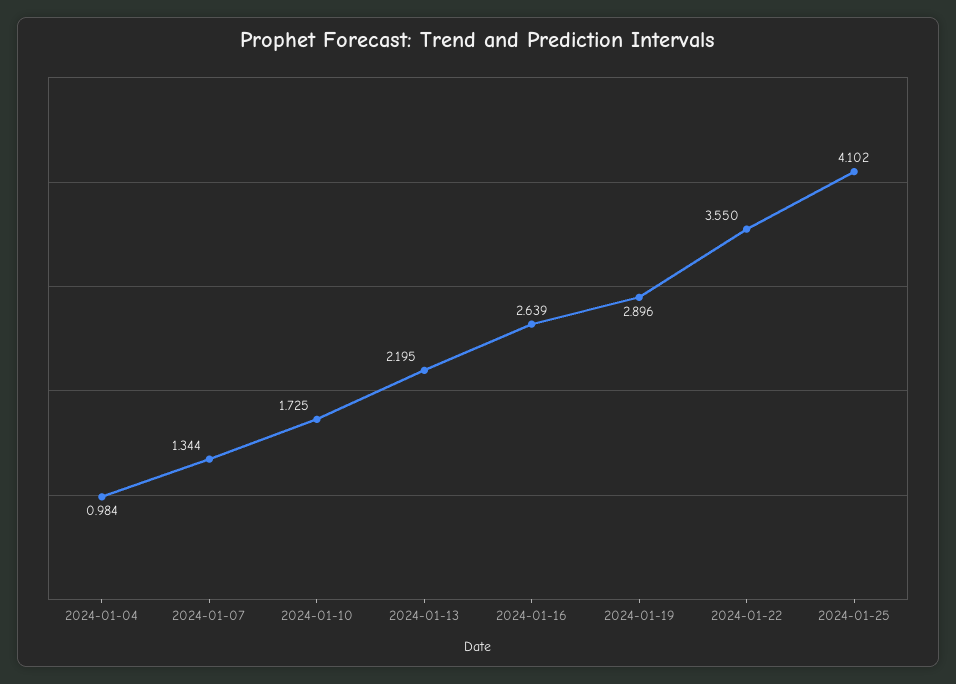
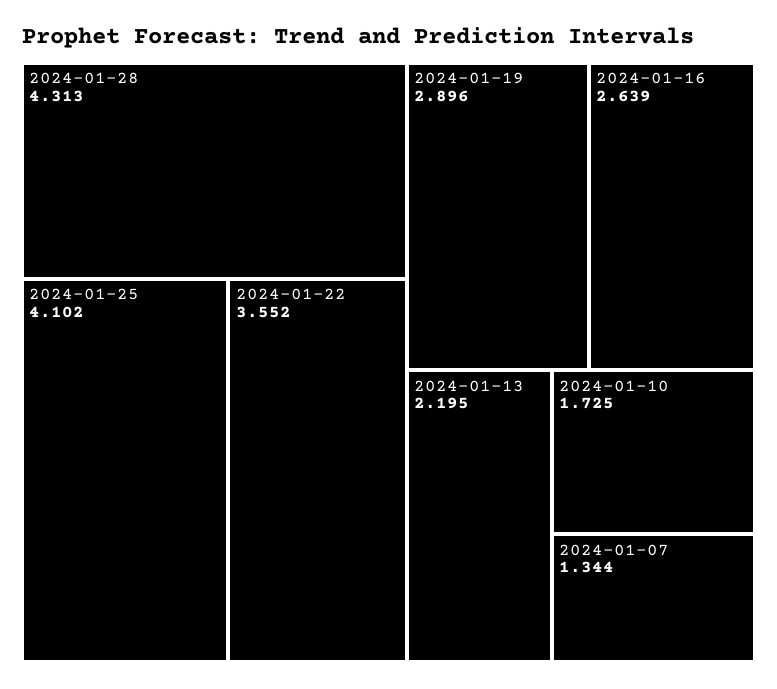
2024-01-04: 0.984 -> none
2024-01-22: 3.55 -> 3.552
2024-01-28: none -> 4.313

